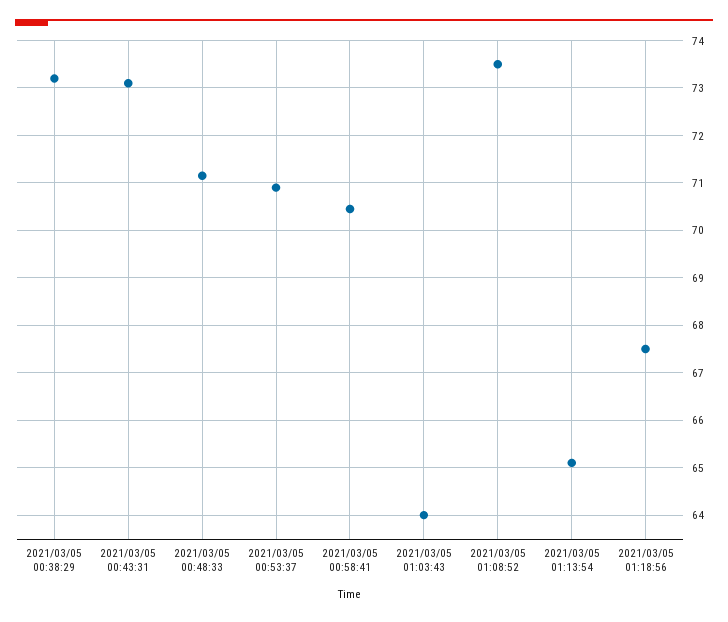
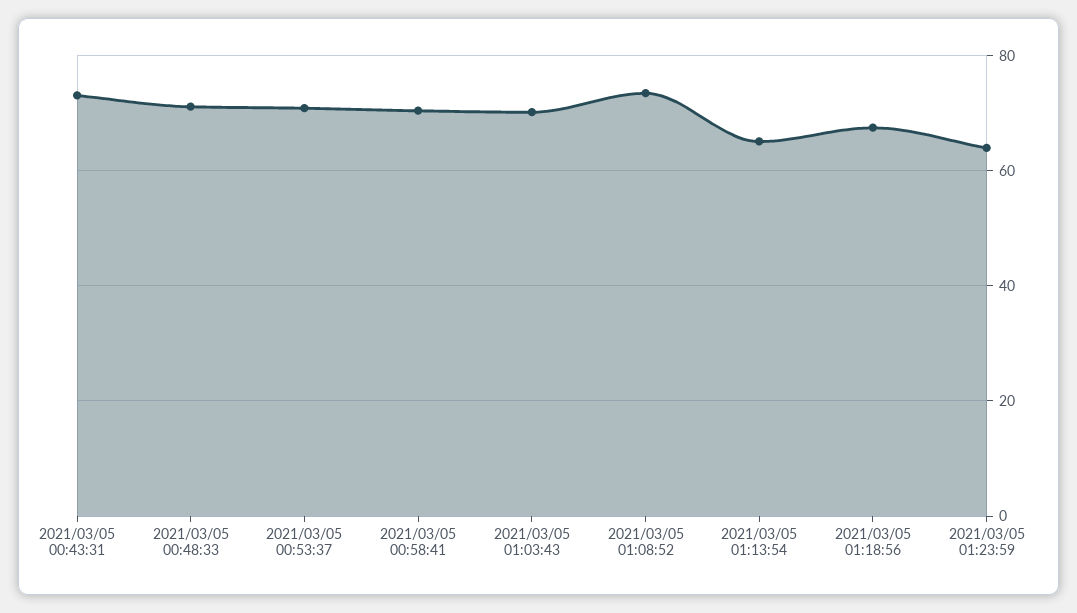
2021/03/05 00:38:29: 73.2 -> none
2021/03/05 01:03:43: 64 -> 70
2021/03/05 01:23:59: none -> 64

